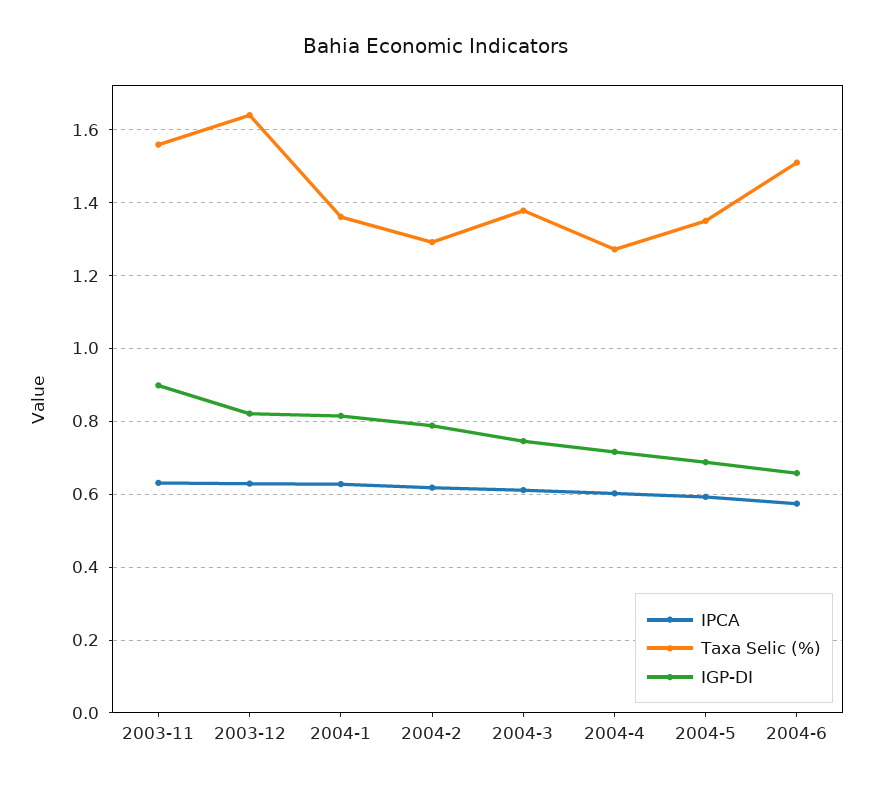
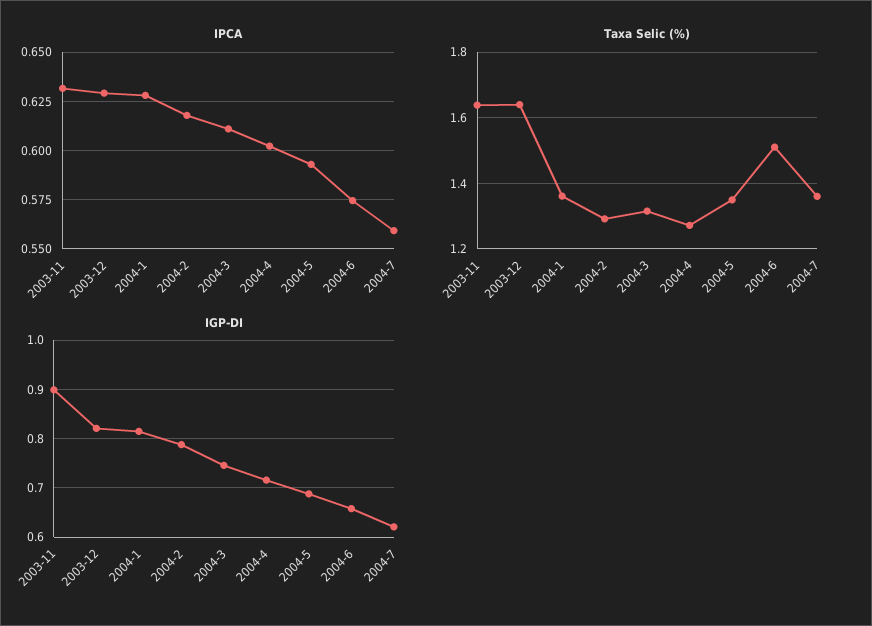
Taxa Selic (%), 2003-11: 1.56 -> 1.64
Taxa Selic (%), 2004-3: 1.38 -> 1.32
IPCA, 2004-7: none -> 0.56
Taxa Selic (%), 2004-7: none -> 1.36
IGP-DI, 2004-7: none -> 0.62

